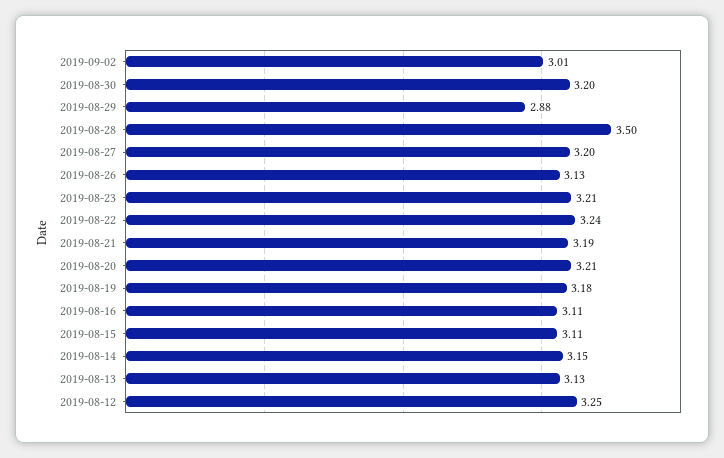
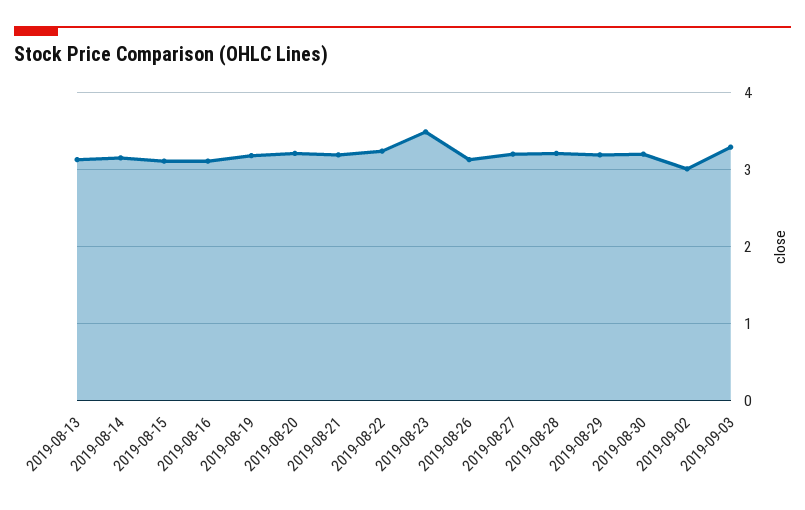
2019-08-29: 2.88 -> 3.2
2019-08-28: 3.5 -> 3.2
2019-08-23: 3.21 -> 3.5
2019-08-12: 3.25 -> none
2019-09-03: none -> 3.3

